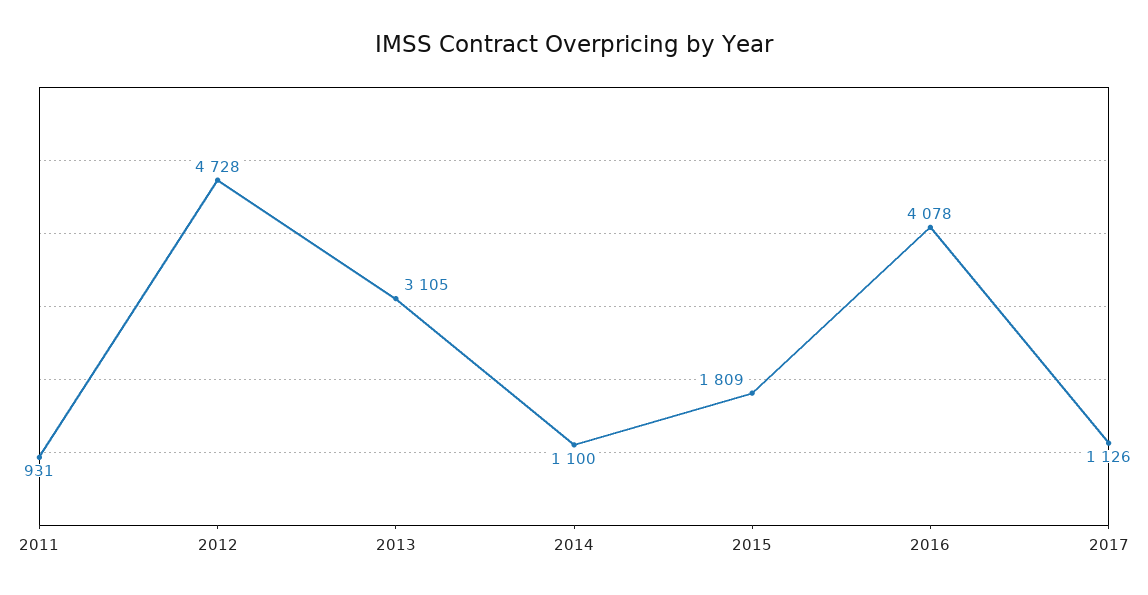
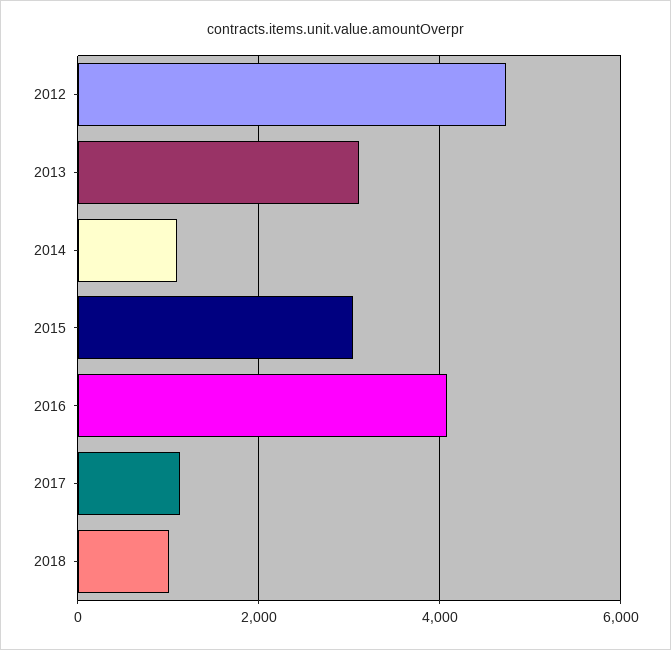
2011: 931 -> none
2015: 1809 -> 3000
2018: none -> 1000

